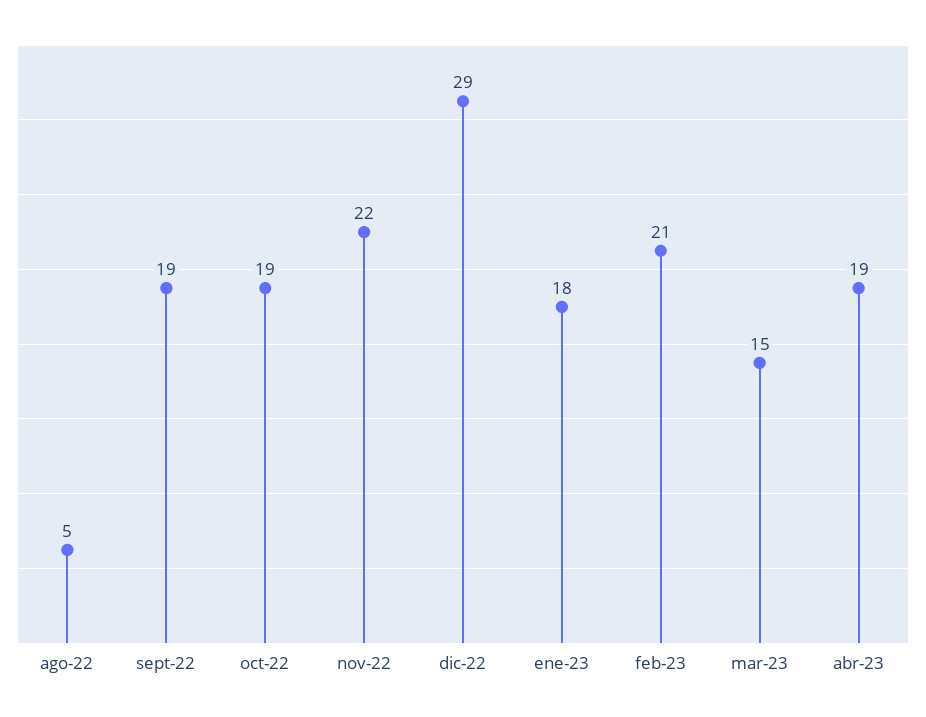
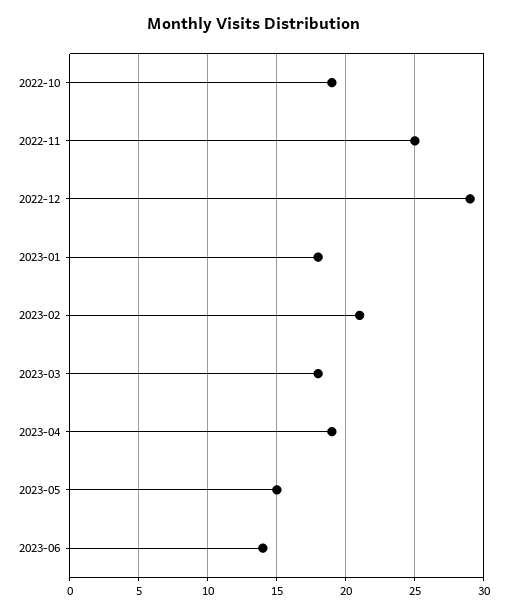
ago-22: 5 -> none
sept-22: 19 -> none
nov-22: 22 -> 25
mar-23: 15 -> 18
2023-05: none -> 15
2023-06: none -> 14

